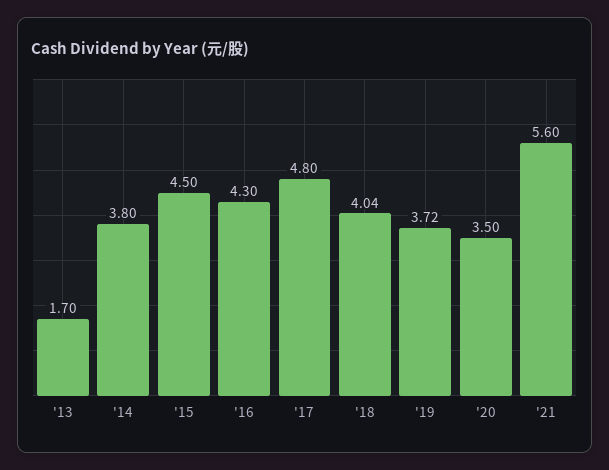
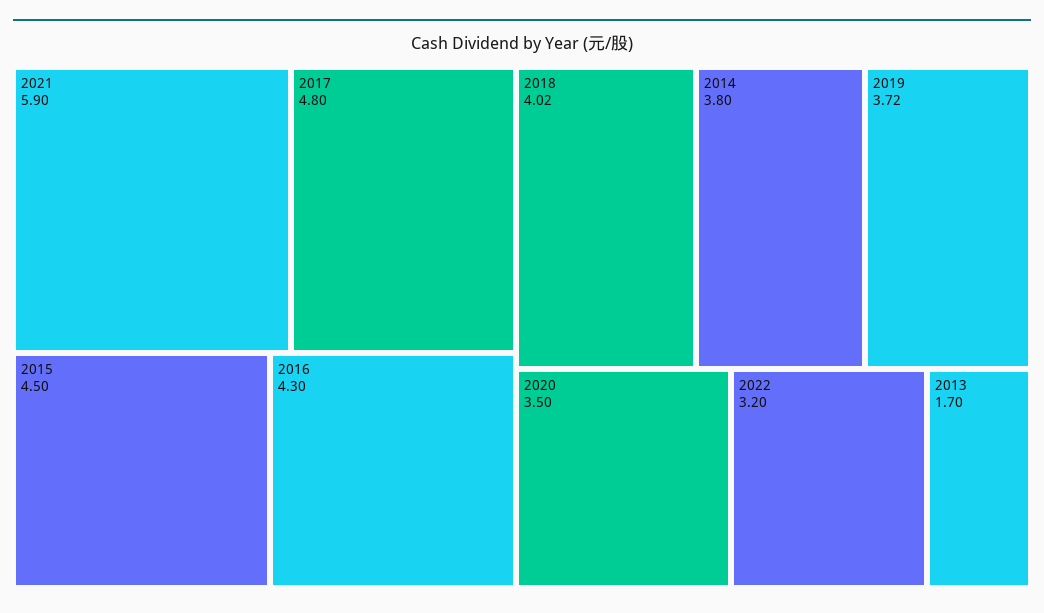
'18: 4.04 -> 4.02
'21: 5.6 -> 5.9
2022: none -> 3.2

